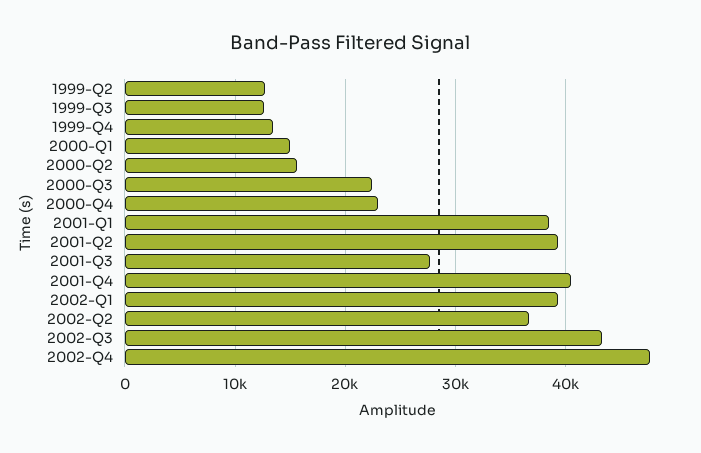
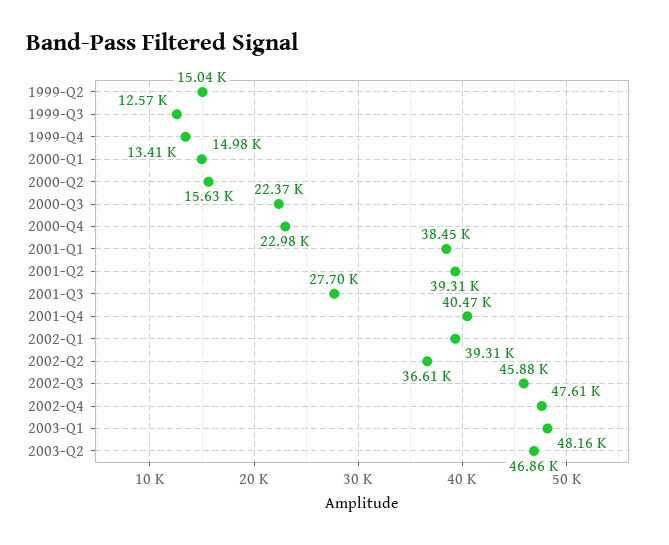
1999-Q2: 13000 -> 15040
2002-Q3: 43000 -> 45880
2003-Q1: none -> 48160
2003-Q2: none -> 46860

